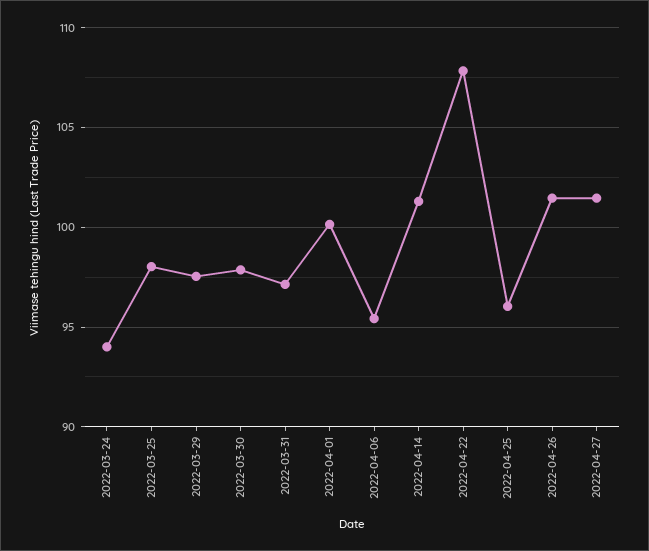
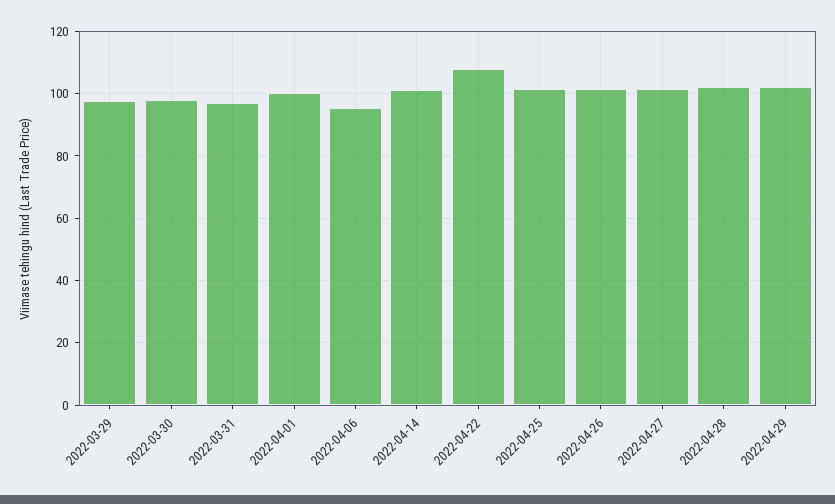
2022-03-24: 94 -> none
2022-03-25: 98 -> none
2022-04-25: 96 -> 102
2022-04-28: none -> 102
2022-04-29: none -> 102

